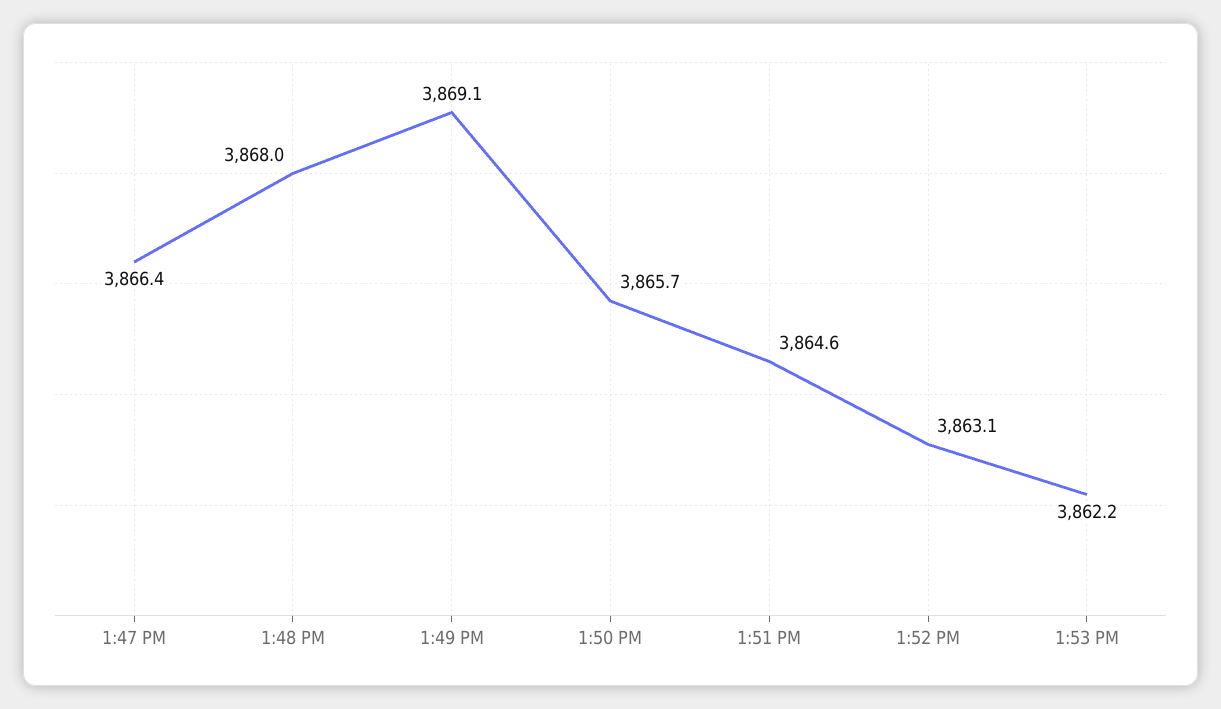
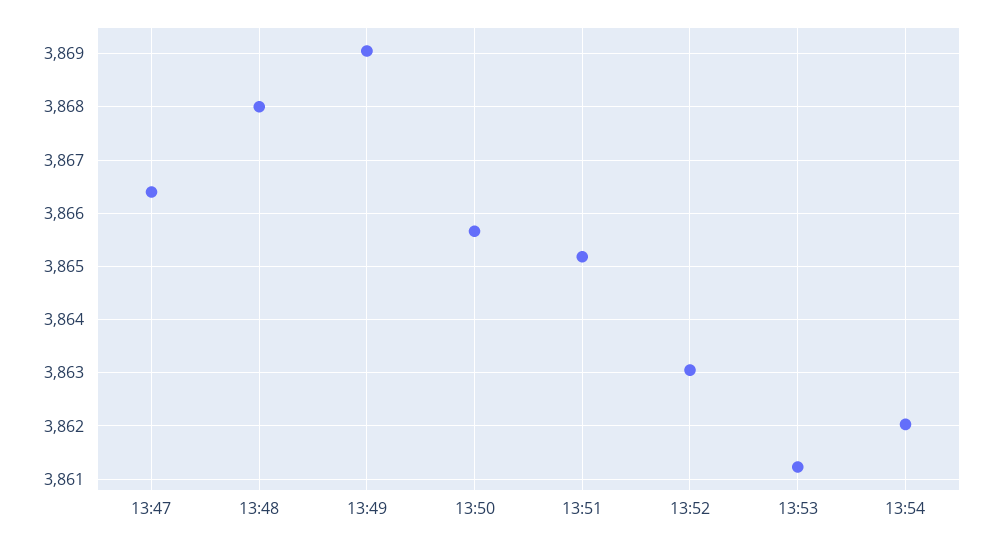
1:51 PM: 3864.6 -> 3865.2
1:53 PM: 3862.2 -> 3861.2
13:54: none -> 3862

